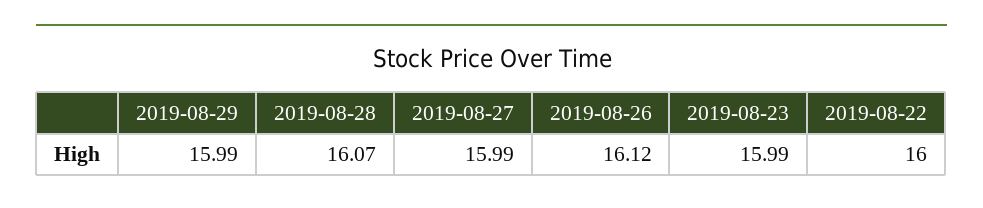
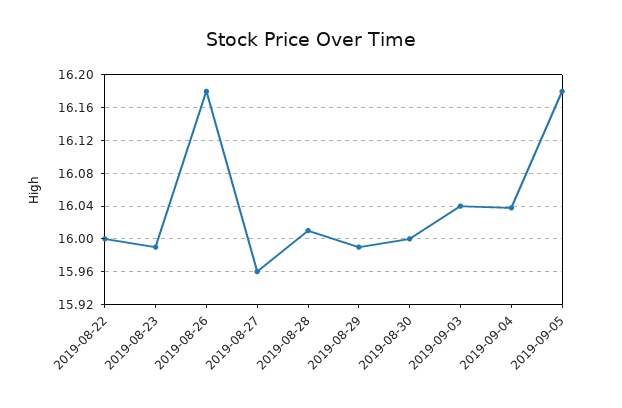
2019-08-28: 16.07 -> 16.01
2019-08-27: 15.99 -> 15.96
2019-08-26: 16.12 -> 16.18
2019-08-30: none -> 16
2019-09-03: none -> 16.04
2019-09-04: none -> 16.04
2019-09-05: none -> 16.18

